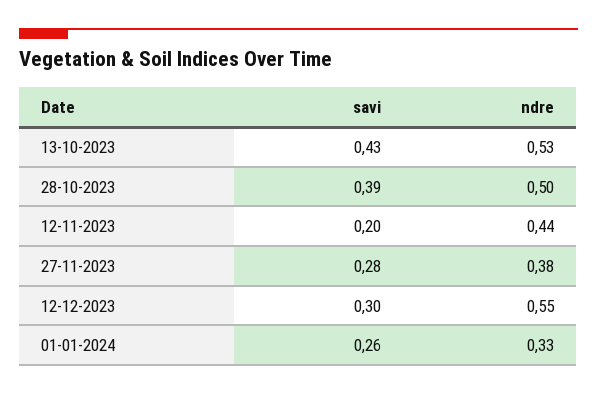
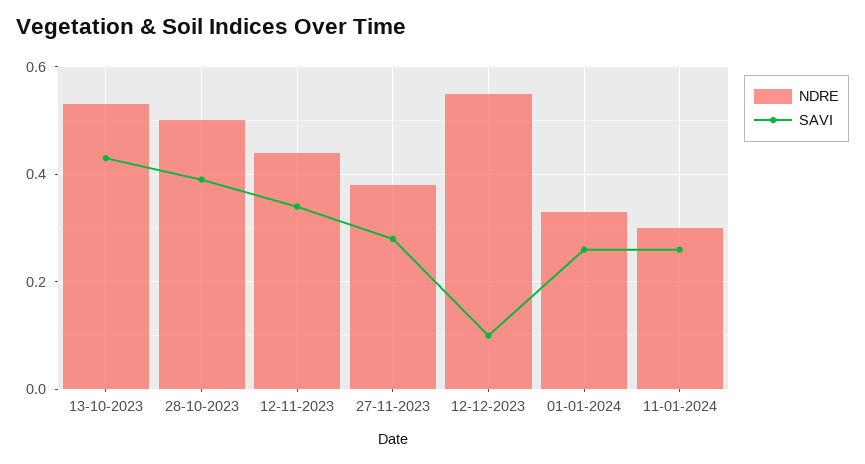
savi, 12-11-2023: 0.2 -> 0.35
savi, 12-12-2023: 0.3 -> 0.1
ndre, 11-01-2024: none -> 0.3
savi, 11-01-2024: none -> 0.25

